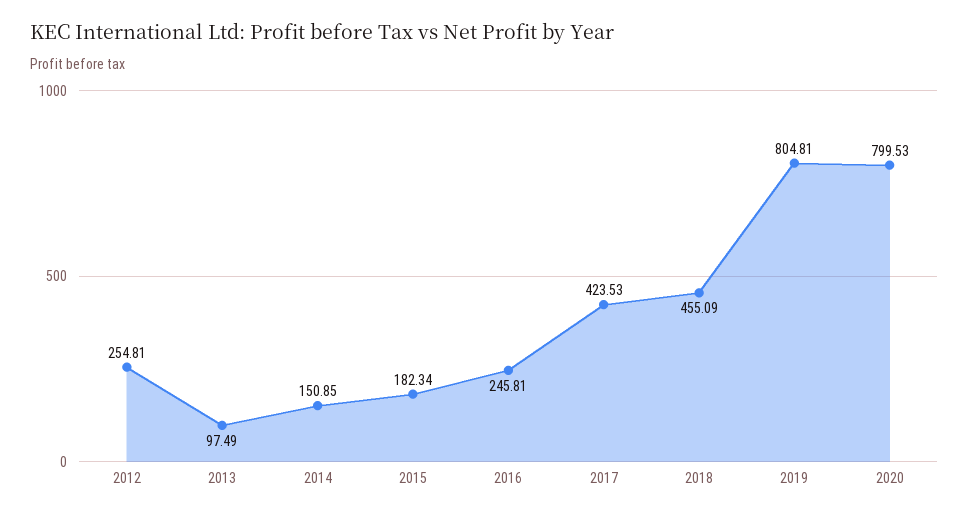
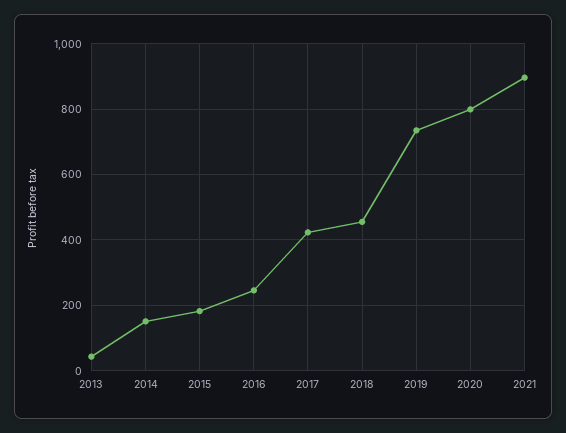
2012: 254.81 -> none
2013: 97.49 -> 40
2019: 804.81 -> 740
2021: none -> 900

